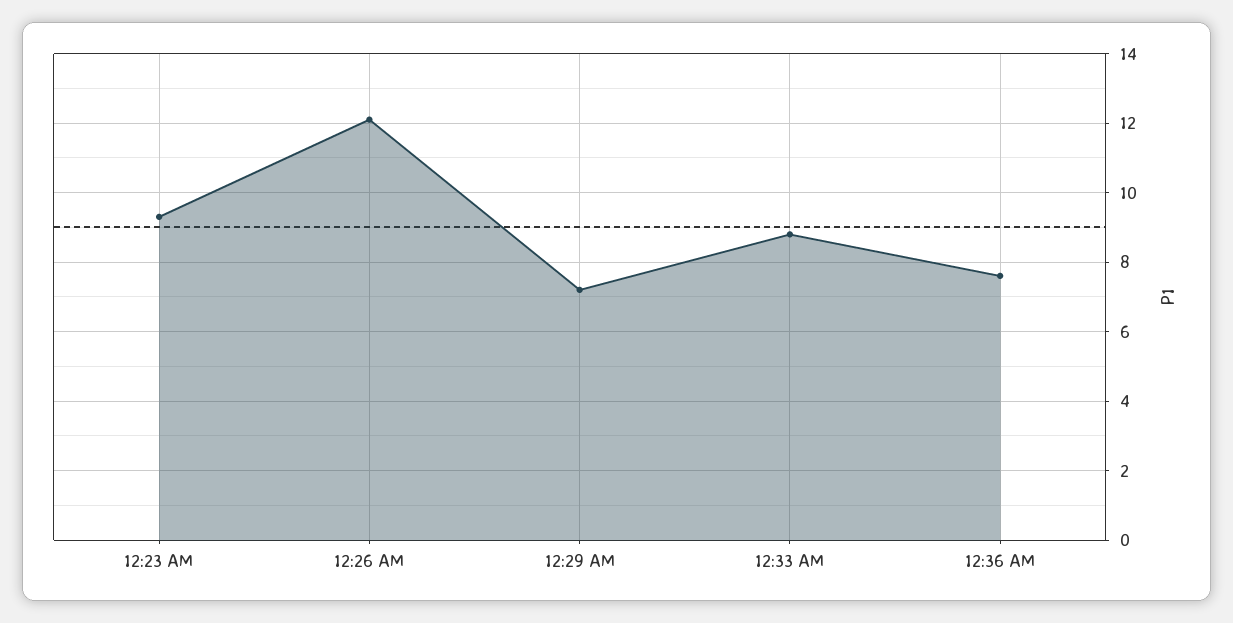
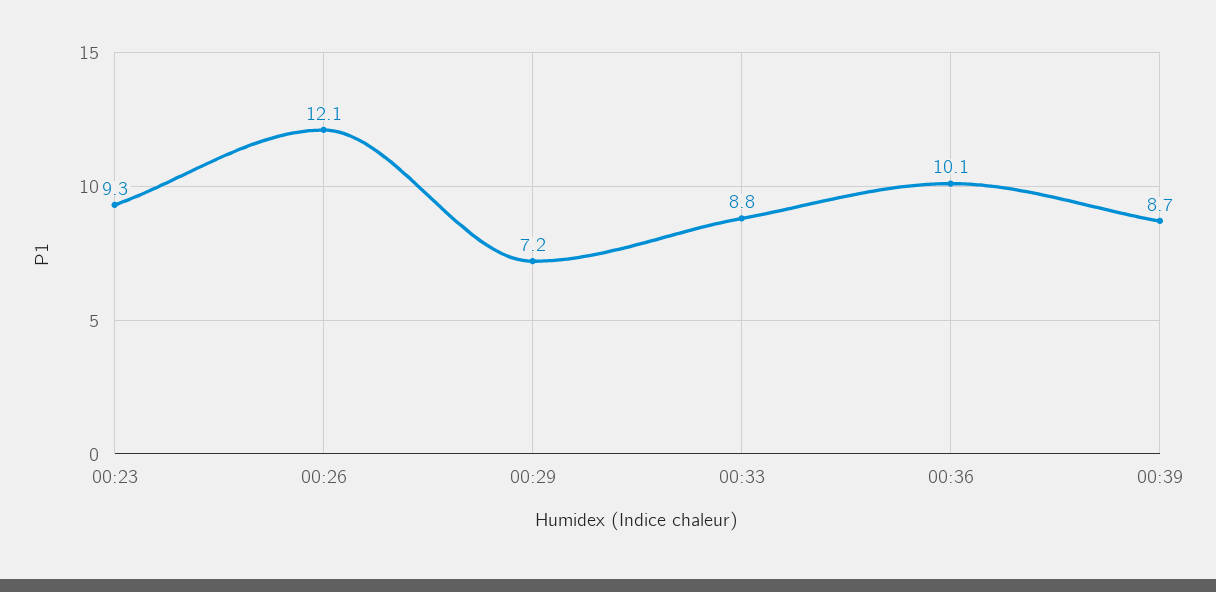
12:36 AM: 7.5 -> 10.1
00:39: none -> 8.7

